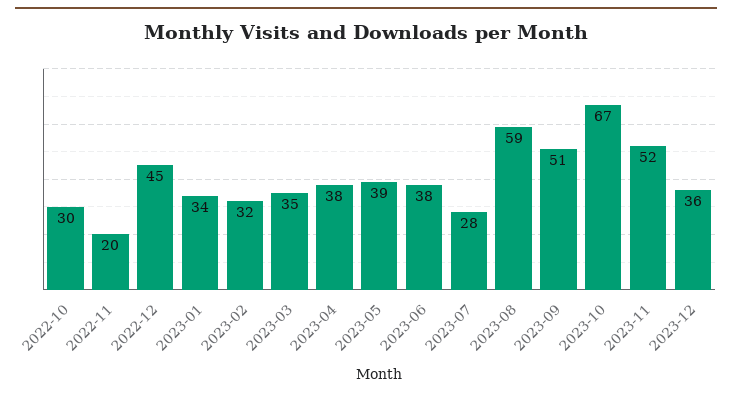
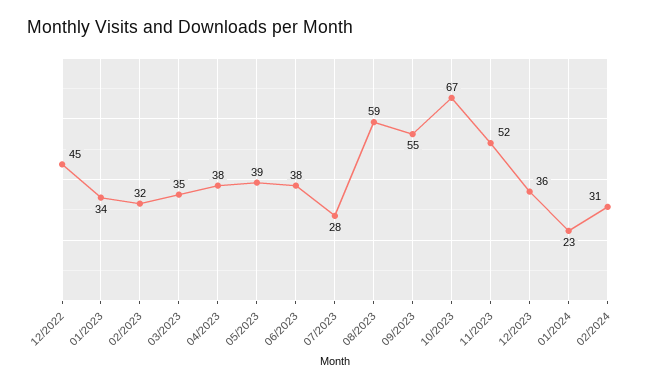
2022-10: 30 -> none
2022-11: 20 -> none
2023-09: 51 -> 55
01/2024: none -> 23
02/2024: none -> 31

